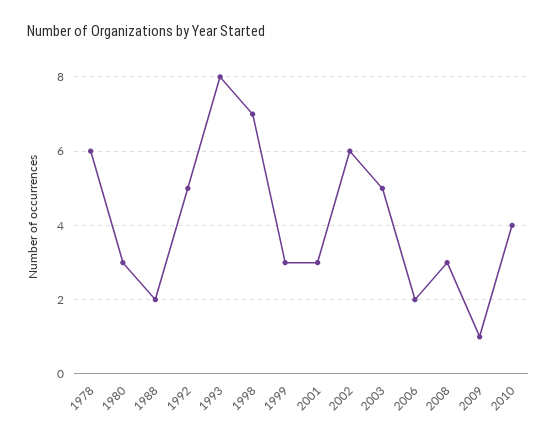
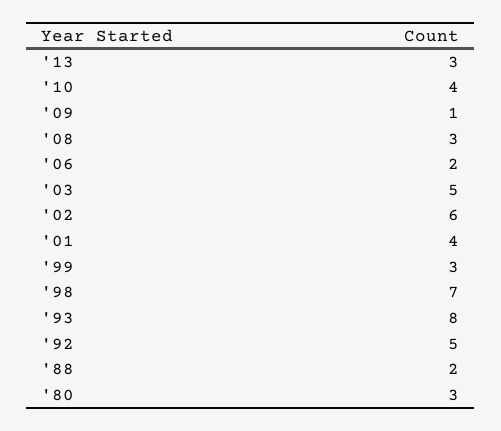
1978: 6 -> none
2001: 3 -> 4
'13: none -> 3

